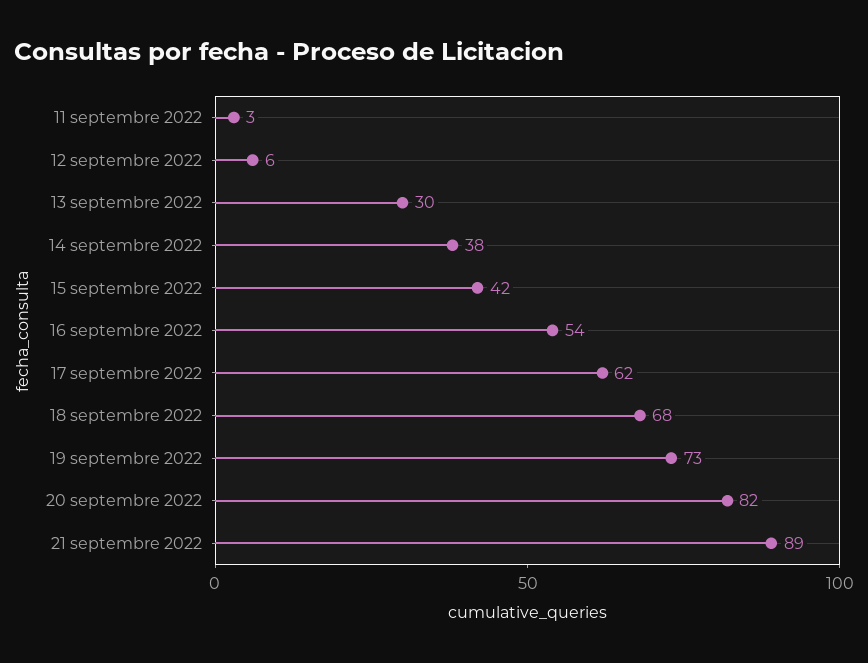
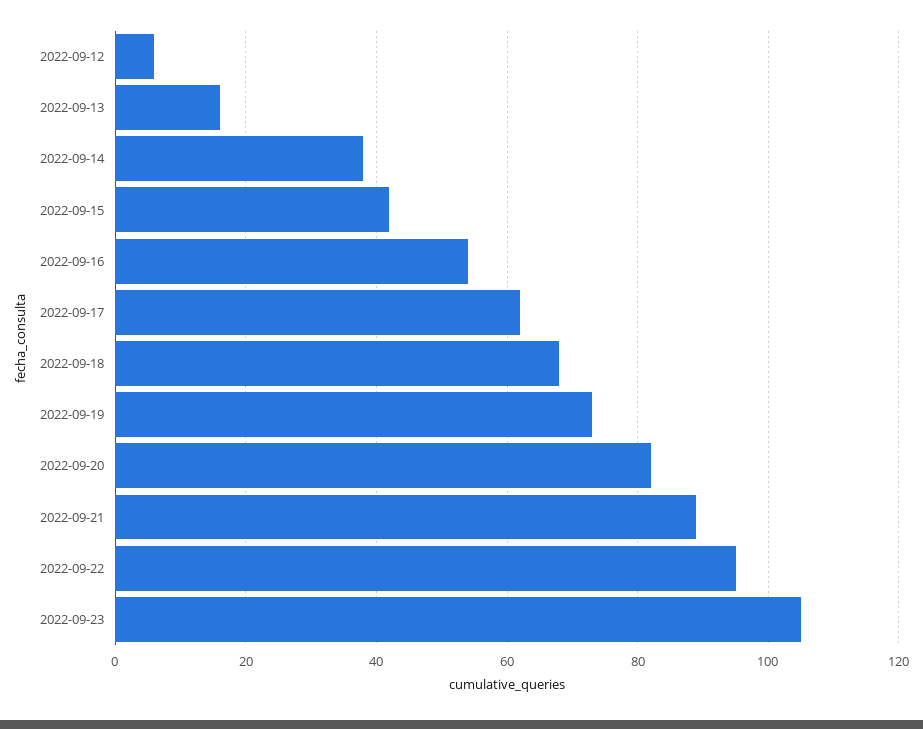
11 septembre 2022: 3 -> none
13 septembre 2022: 30 -> 15
2022-09-22: none -> 95
2022-09-23: none -> 105

